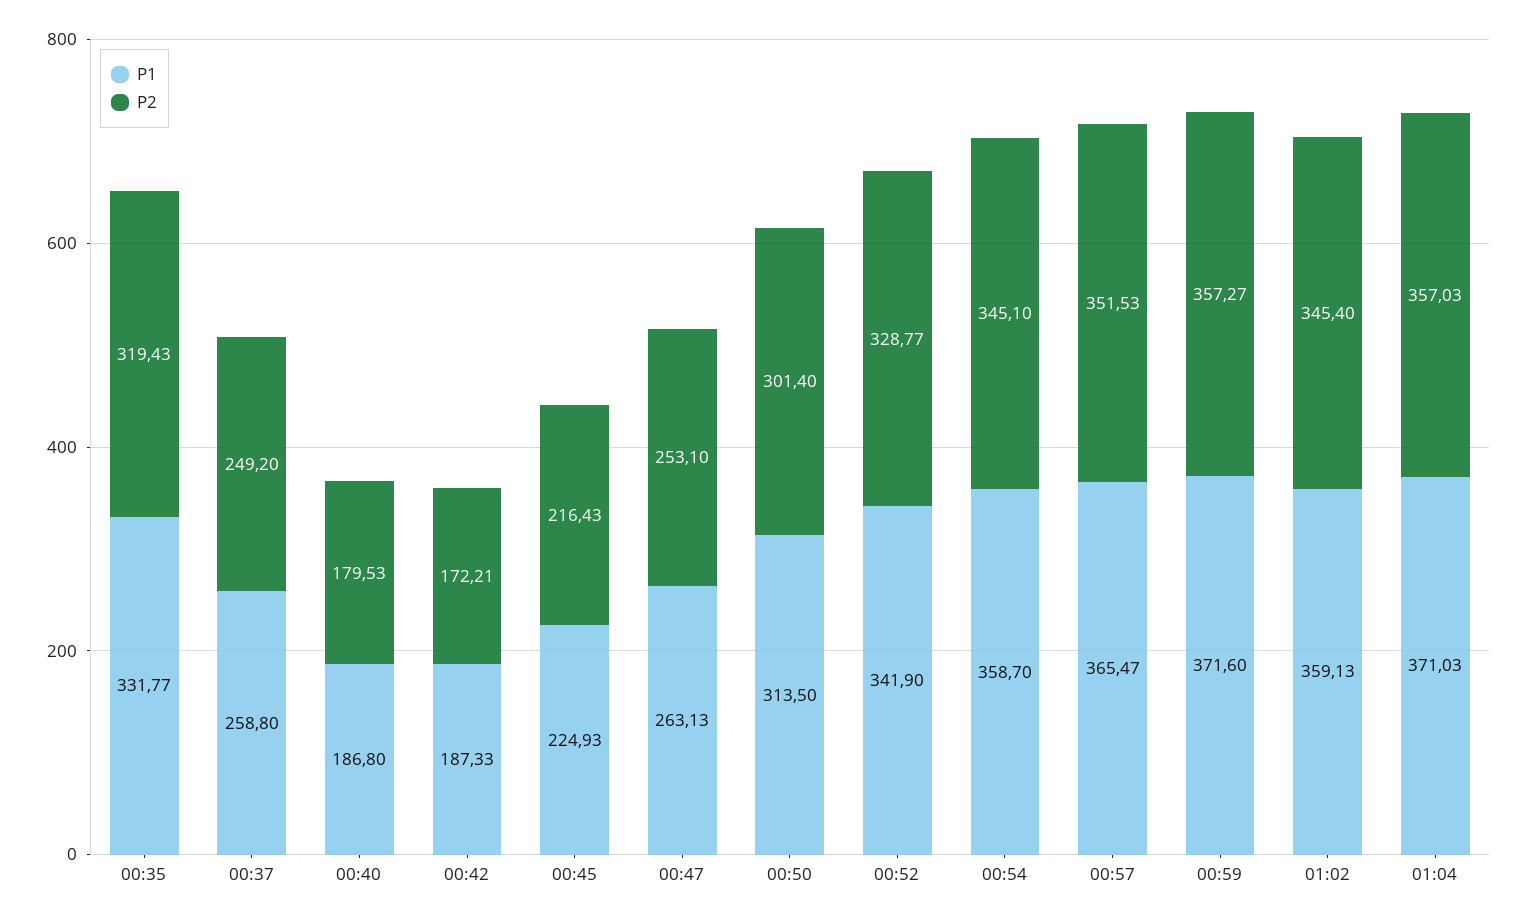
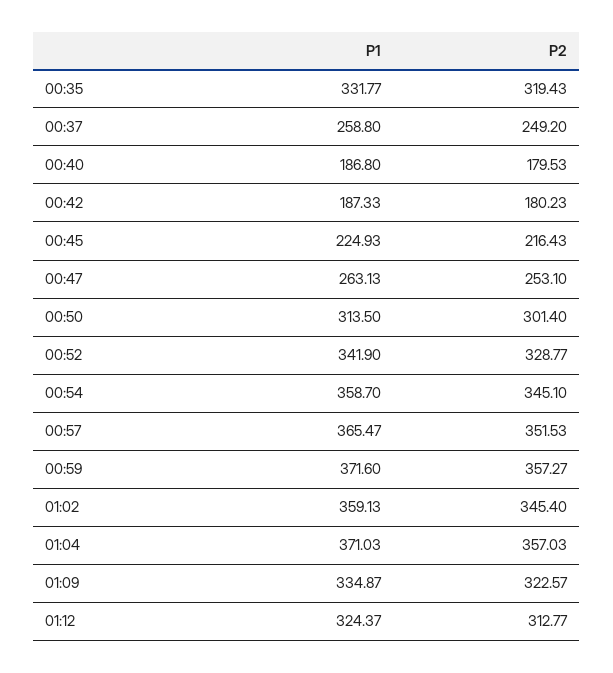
P2, 00:42: 172.21 -> 180.23
P1, 01:09: none -> 334.87
P2, 01:09: none -> 322.57
P1, 01:12: none -> 324.37
P2, 01:12: none -> 312.77

